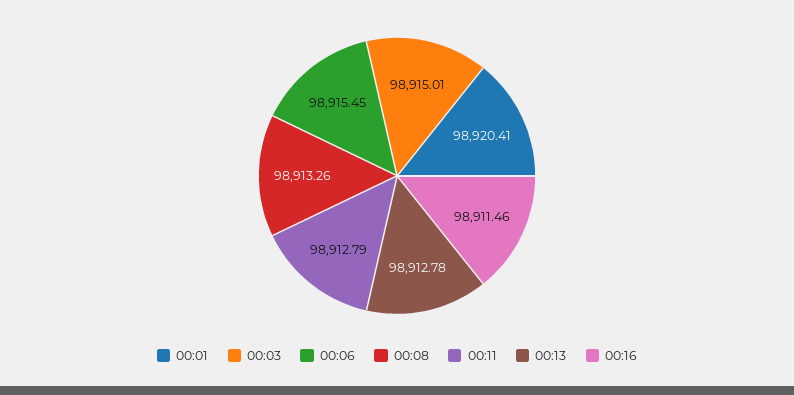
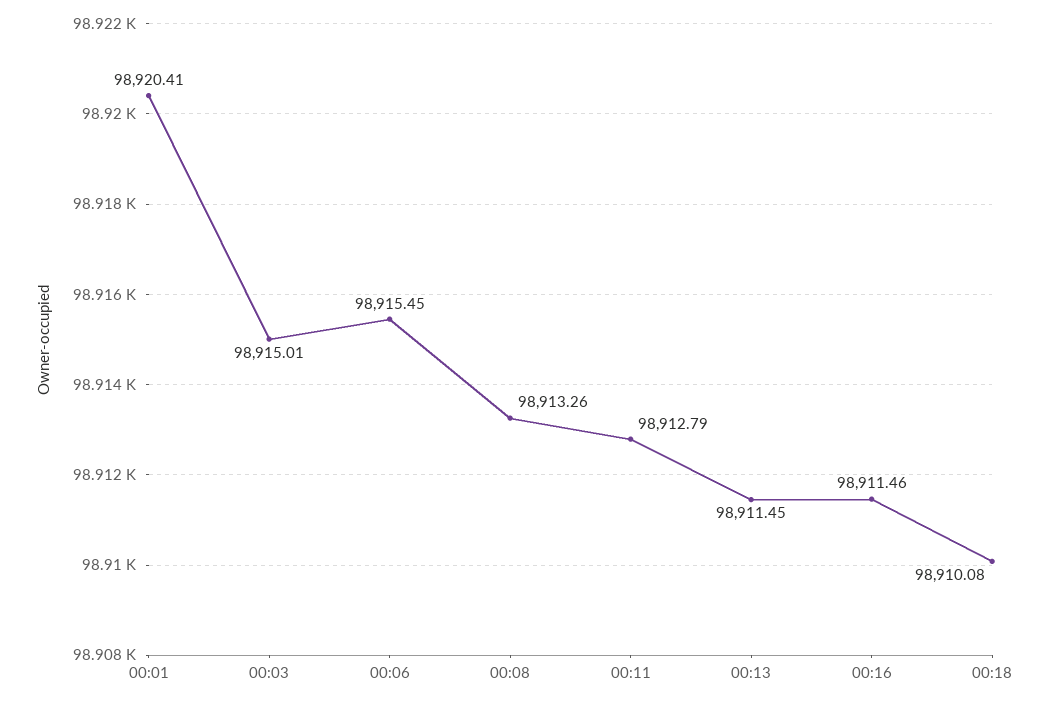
00:13: 98912.78 -> 98911.45
00:18: none -> 98910.08

